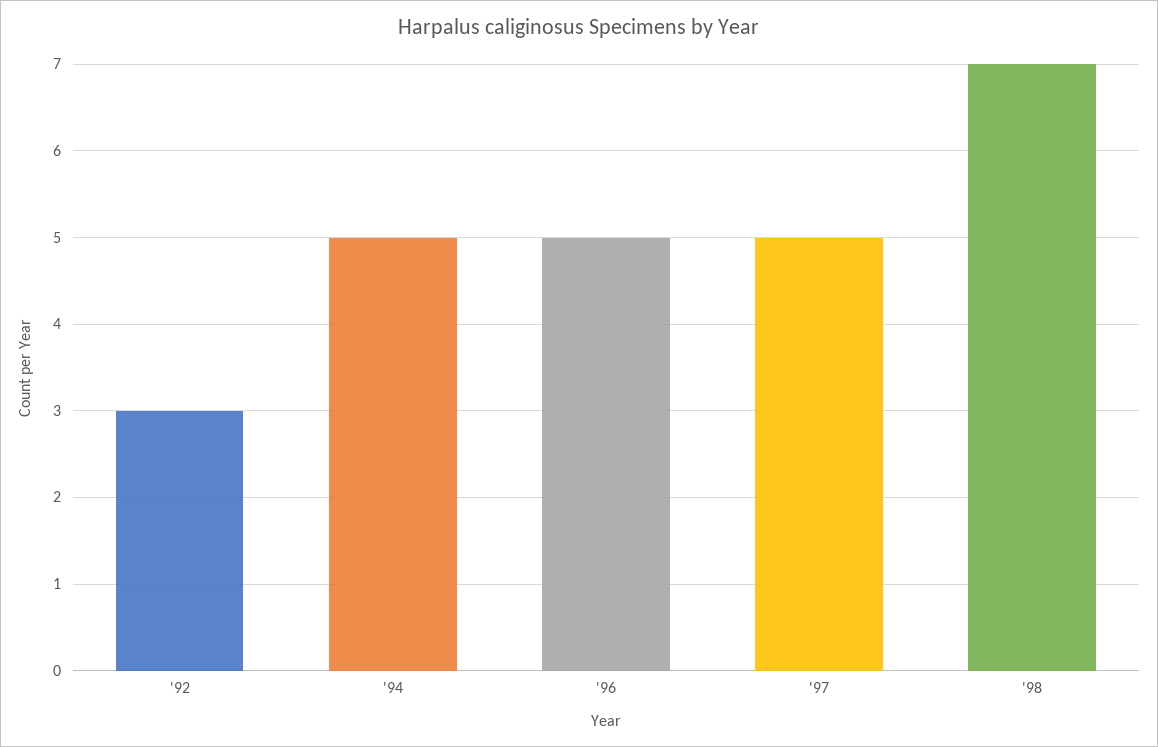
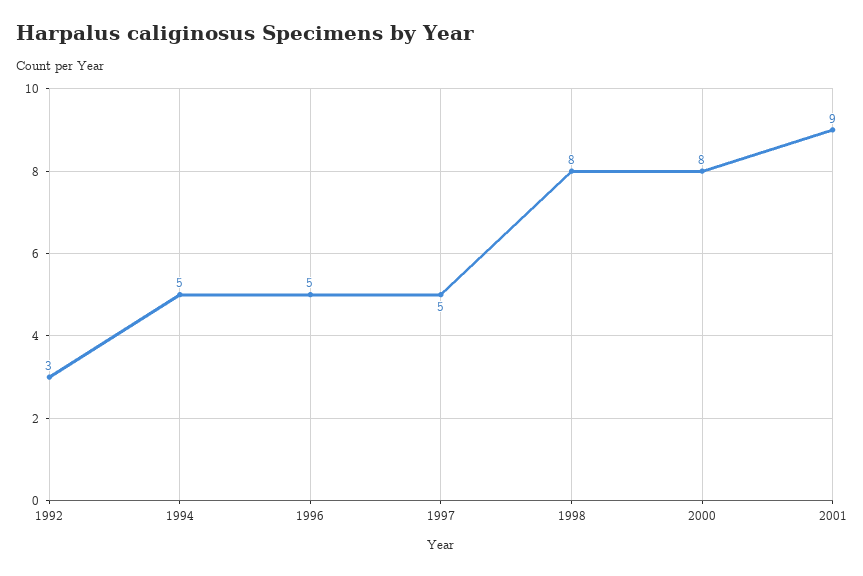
'98: 7 -> 8
2000: none -> 8
2001: none -> 9

